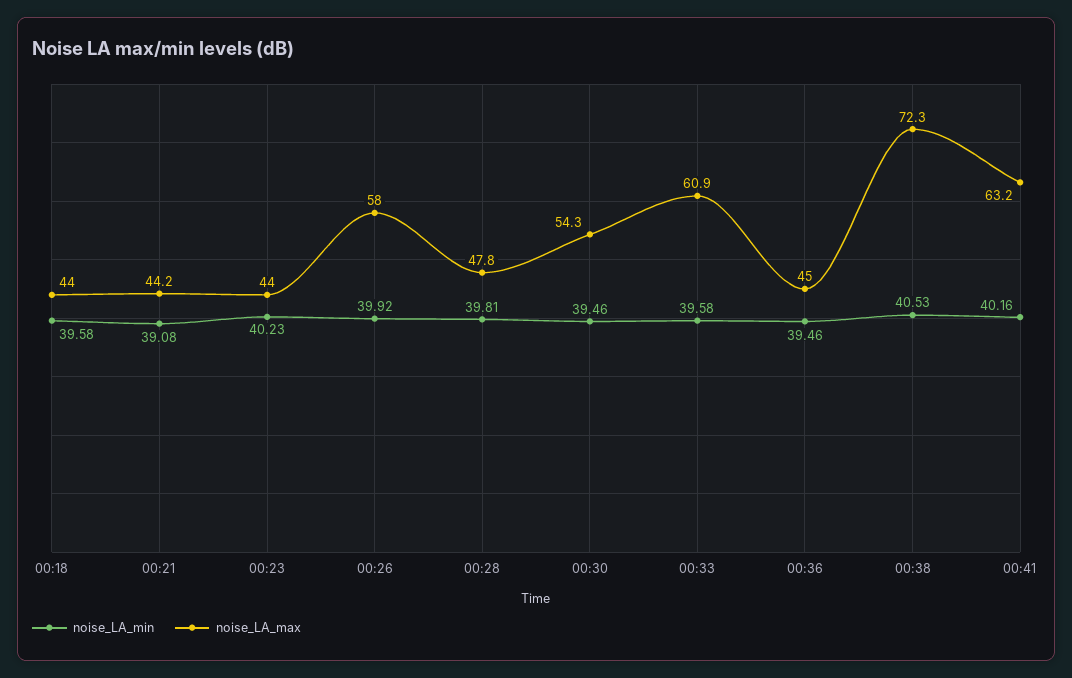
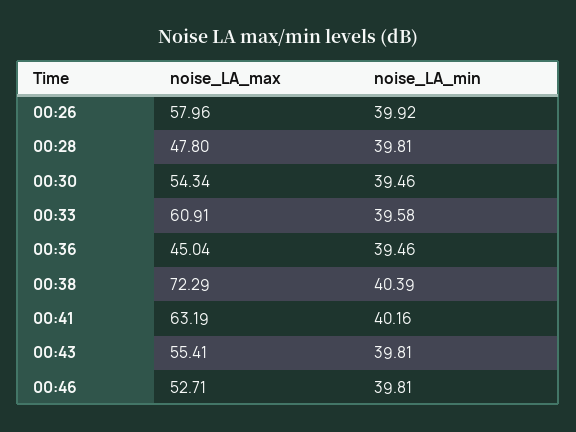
noise_LA_min, 00:18: 39.58 -> none
noise_LA_max, 00:18: 44 -> none
noise_LA_min, 00:21: 39.08 -> none
noise_LA_max, 00:21: 44.2 -> none
noise_LA_min, 00:23: 40.23 -> none
noise_LA_max, 00:23: 44 -> none
noise_LA_min, 00:38: 40.53 -> 40.39
noise_LA_max, 00:43: none -> 55.41
noise_LA_min, 00:43: none -> 39.81
noise_LA_max, 00:46: none -> 52.71
noise_LA_min, 00:46: none -> 39.81

